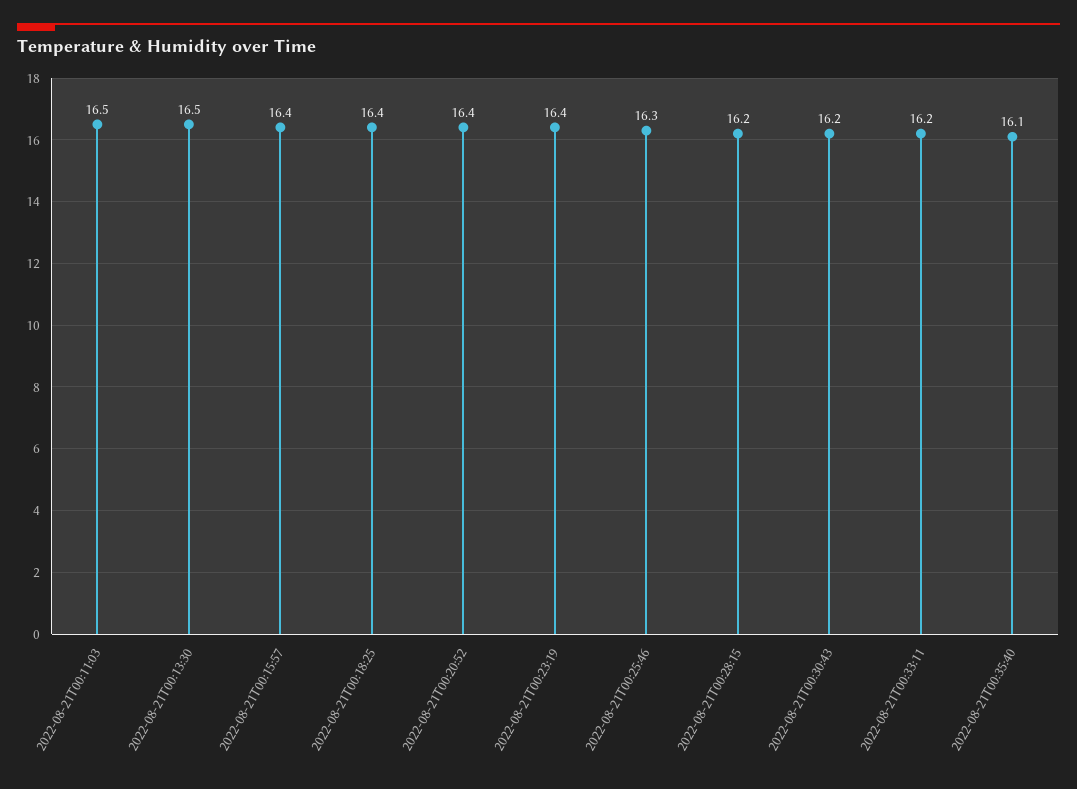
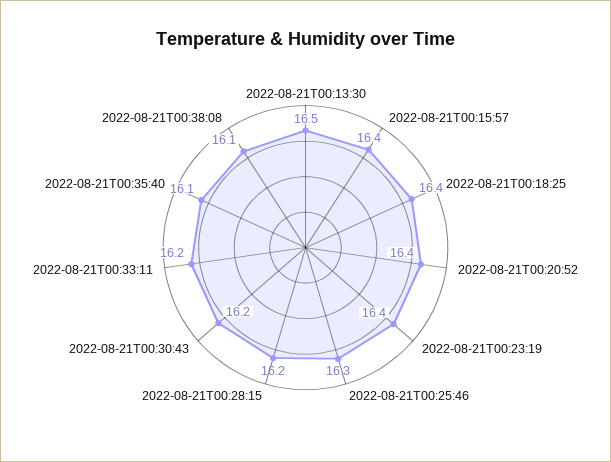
2022-08-21T00:11:03: 16.5 -> none
2022-08-21T00:38:08: none -> 16.1

